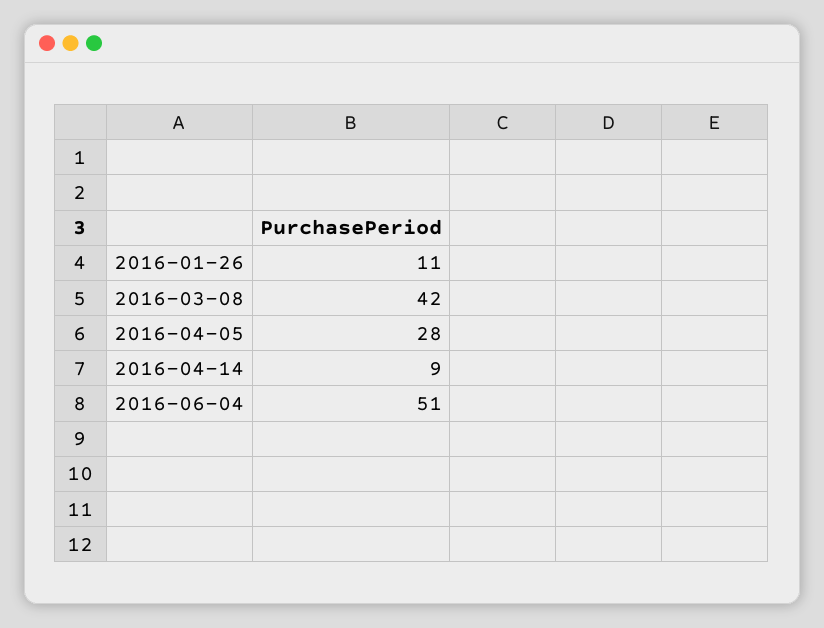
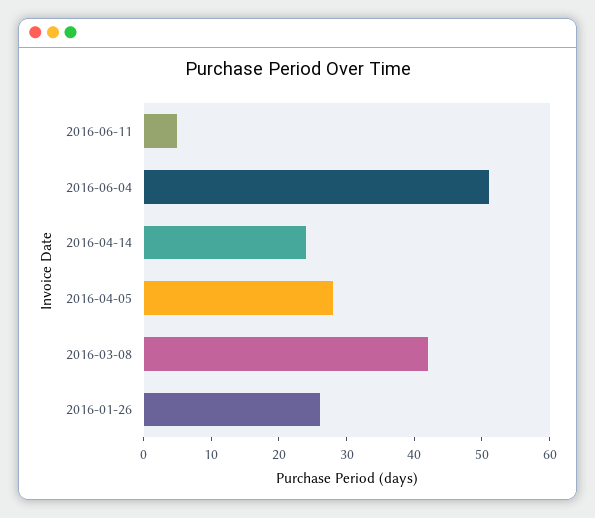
2016-01-26: 11 -> 25
2016-04-14: 9 -> 25
2016-06-11: none -> 5

